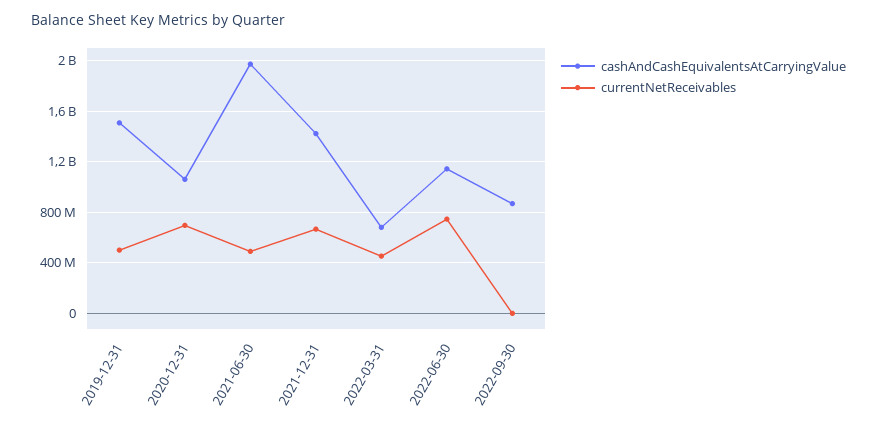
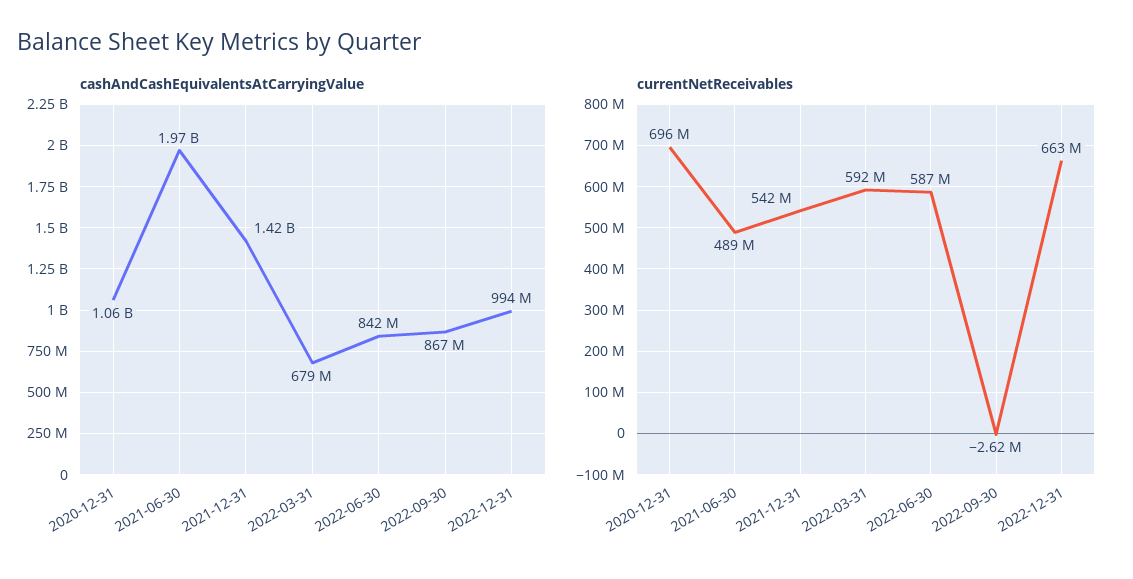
cashAndCashEquivalentsAtCarryingValue, 2019-12-31: 1500000000 -> none
currentNetReceivables, 2019-12-31: 500000000 -> none
currentNetReceivables, 2021-12-31: 650000000 -> 542000000
currentNetReceivables, 2022-03-31: 450000000 -> 592000000
cashAndCashEquivalentsAtCarryingValue, 2022-06-30: 1150000000 -> 842000000
currentNetReceivables, 2022-06-30: 750000000 -> 587000000
cashAndCashEquivalentsAtCarryingValue, 2022-12-31: none -> 994000000
currentNetReceivables, 2022-12-31: none -> 663000000

